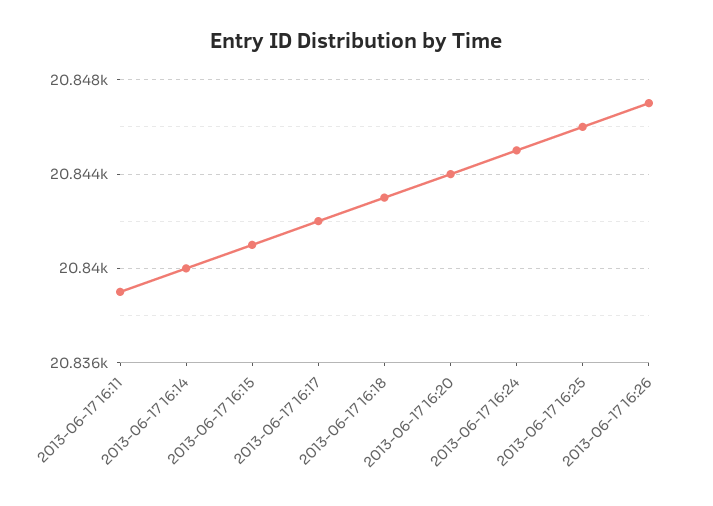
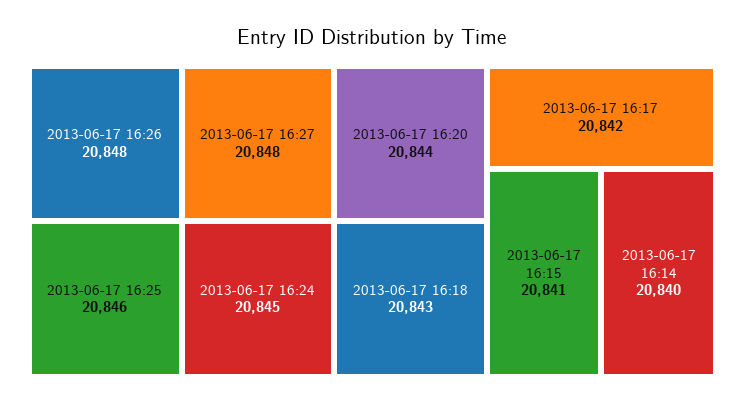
2013-06-17 16:11: 20839 -> none
2013-06-17 16:26: 20847 -> 20848
2013-06-17 16:27: none -> 20848

